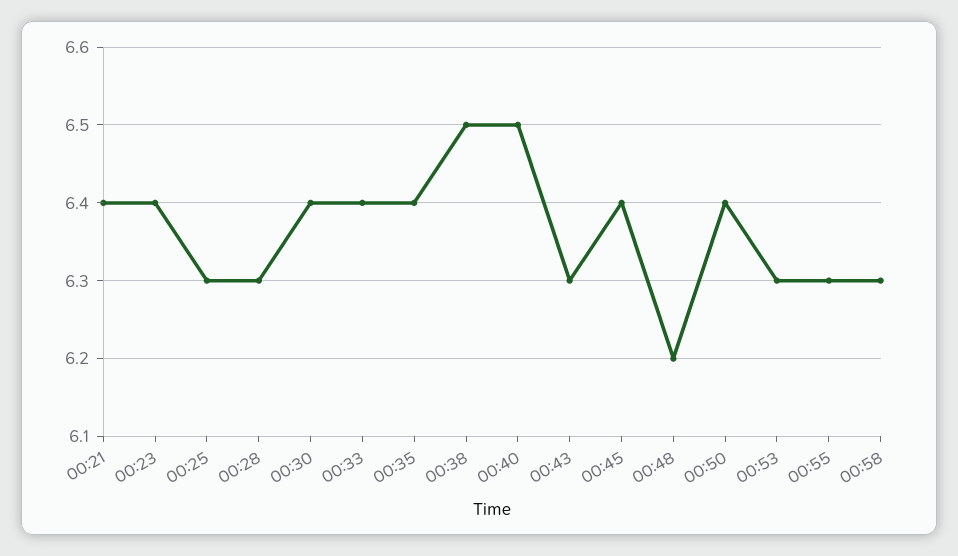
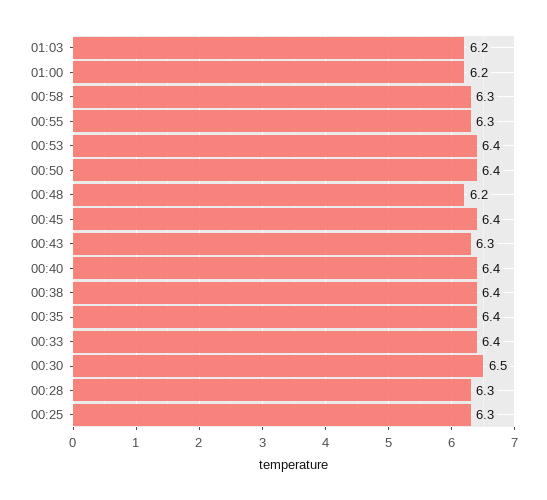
00:21: 6.4 -> none
00:23: 6.4 -> none
00:30: 6.4 -> 6.5
00:38: 6.5 -> 6.4
00:40: 6.5 -> 6.4
00:53: 6.3 -> 6.4
01:03: none -> 6.2
01:00: none -> 6.2

